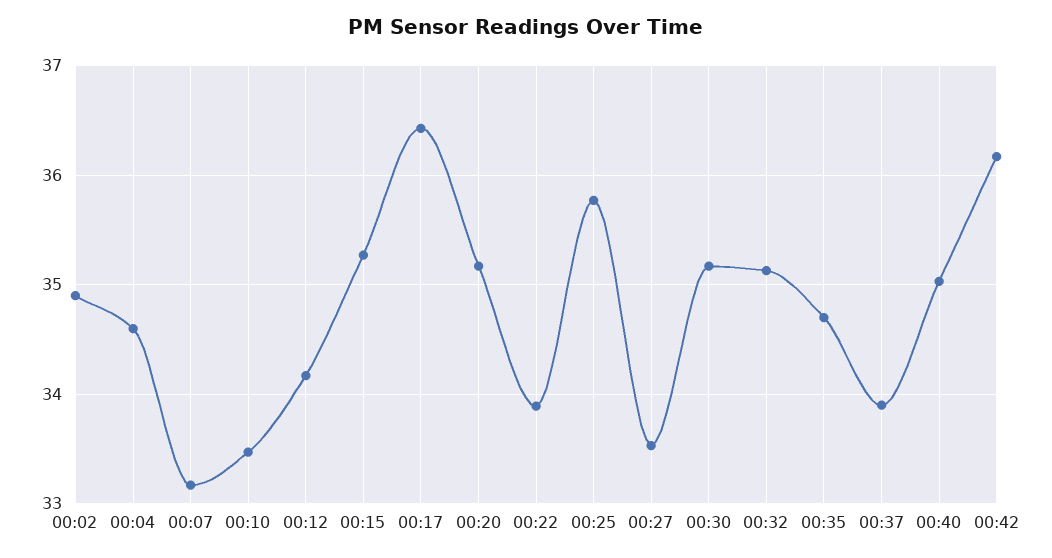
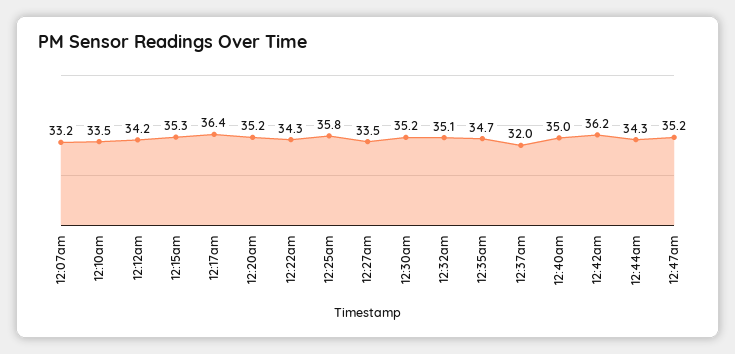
00:02: 34.9 -> none
00:04: 34.6 -> none
00:22: 33.9 -> 34.3
00:37: 33.9 -> 32
12:44am: none -> 34.3
12:47am: none -> 35.2

